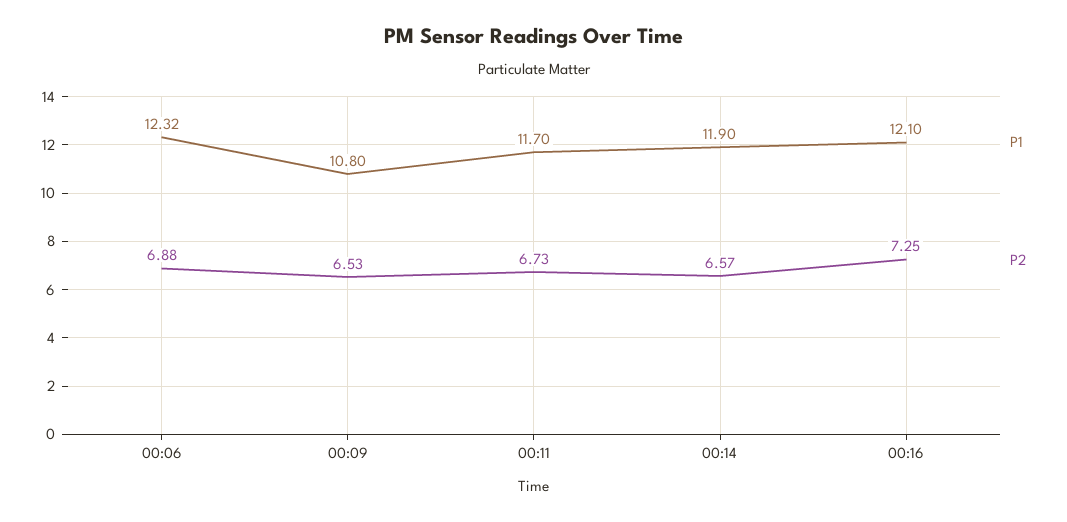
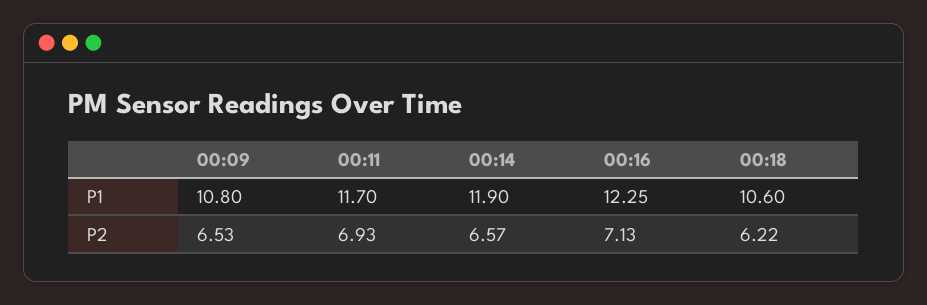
P1, 00:06: 12.32 -> none
P2, 00:06: 6.88 -> none
P2, 00:11: 6.73 -> 6.93
P1, 00:16: 12.1 -> 12.25
P2, 00:16: 7.25 -> 7.13
P1, 00:18: none -> 10.6
P2, 00:18: none -> 6.22

